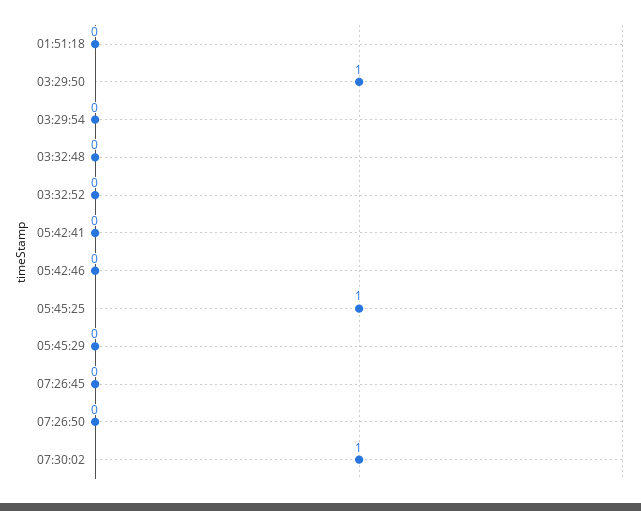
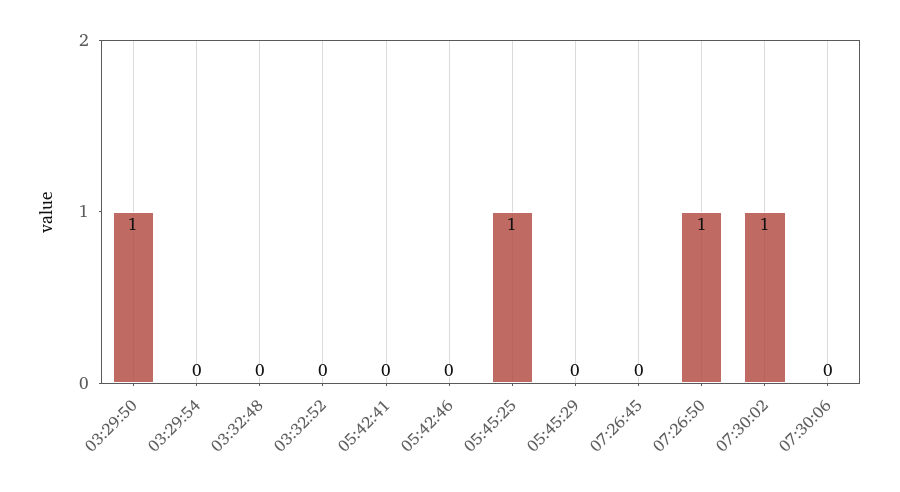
01:51:18: 0 -> none
07:26:50: 0 -> 1
07:30:06: none -> 0

